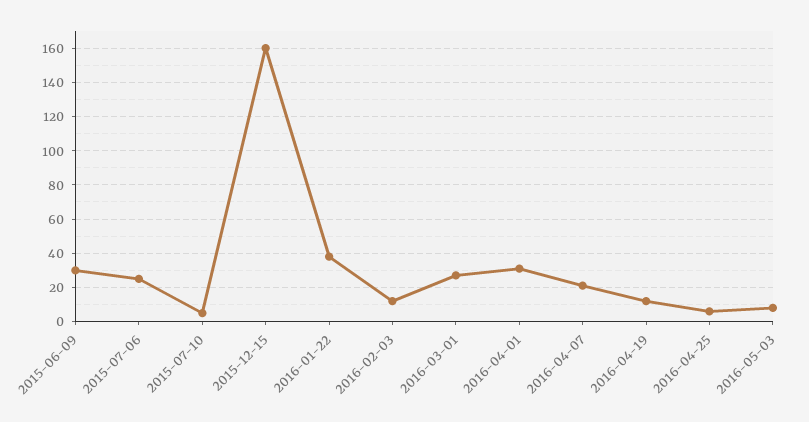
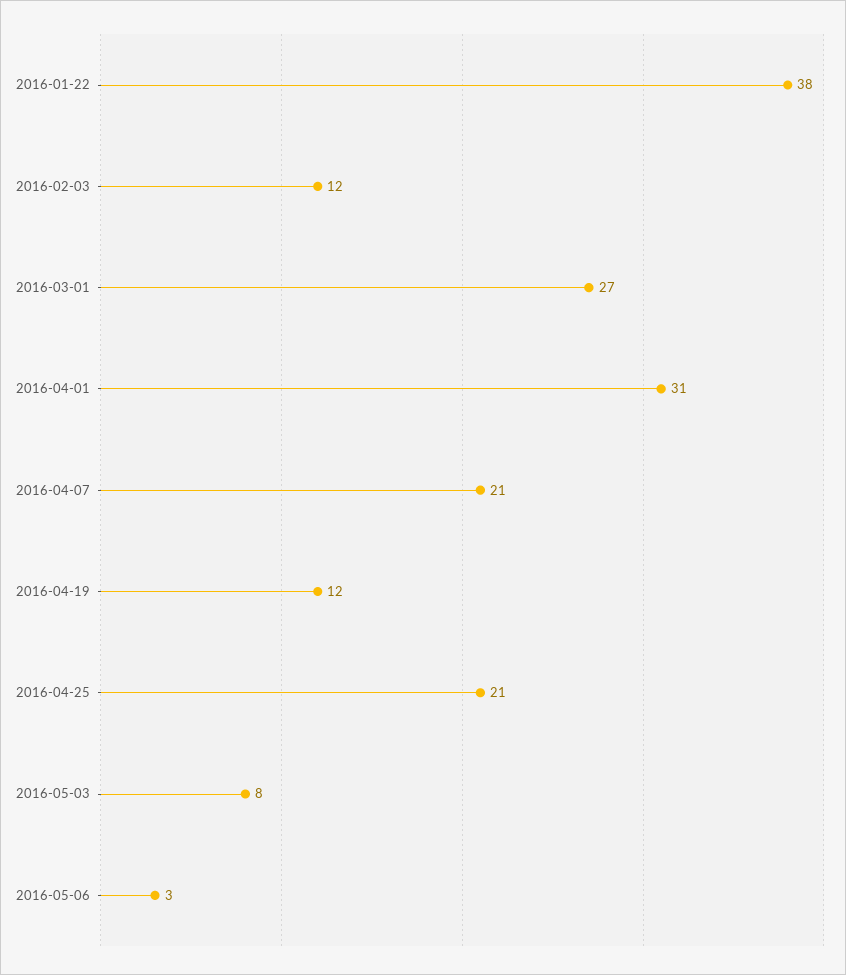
2015-06-09: 30 -> none
2015-07-06: 25 -> none
2015-07-10: 5 -> none
2015-12-15: 160 -> none
2016-04-25: 5 -> 21
2016-05-06: none -> 3

